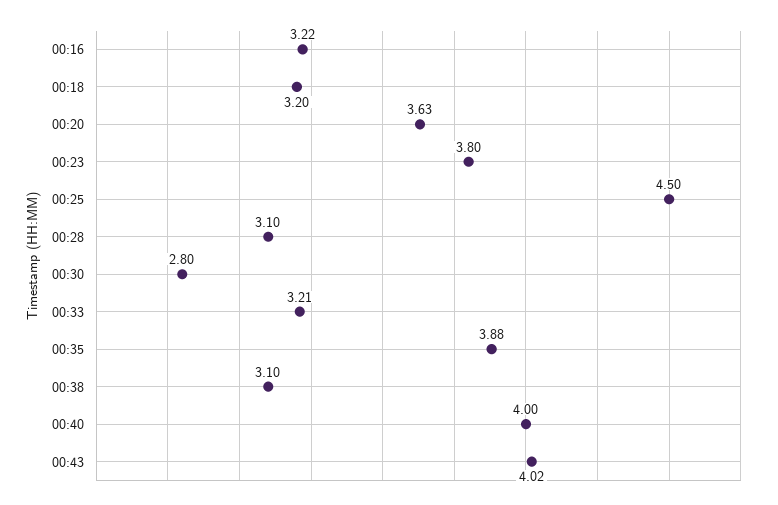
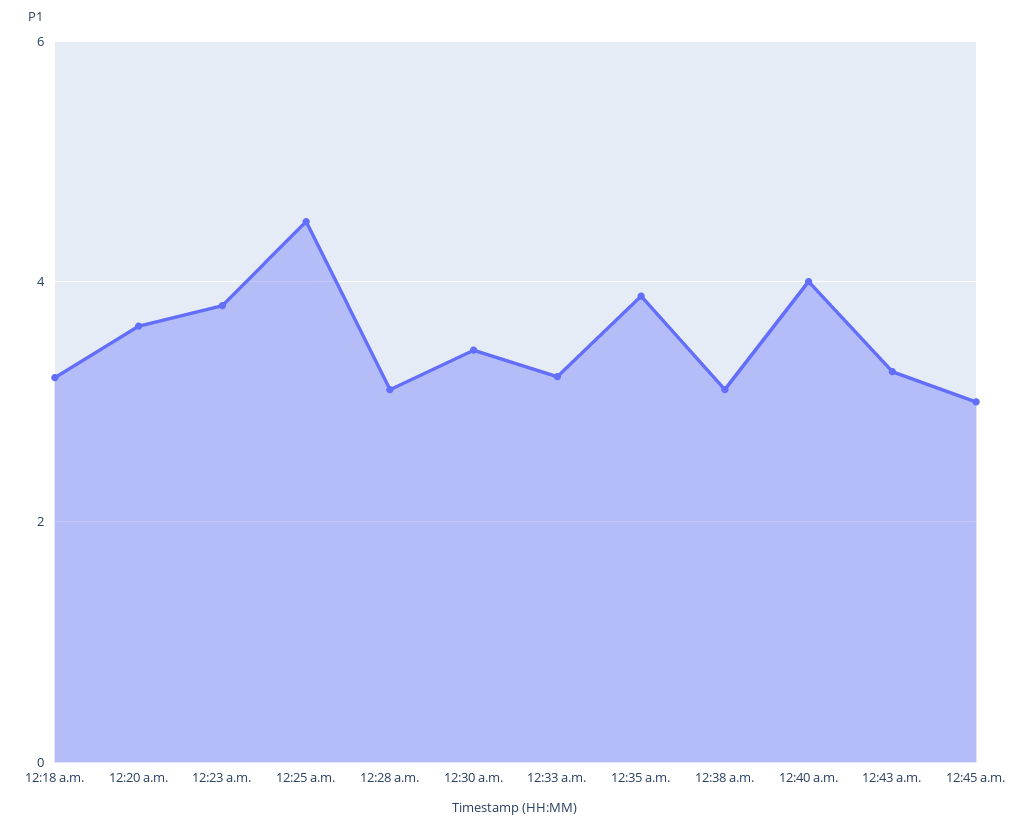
00:16: 3.22 -> none
00:30: 2.8 -> 3.4
00:43: 4.02 -> 3.2
12:45 a.m.: none -> 3

